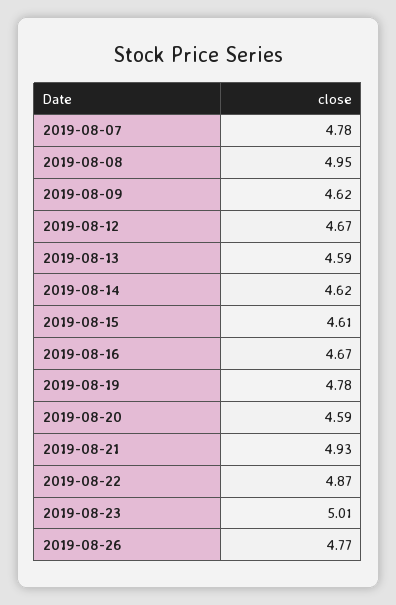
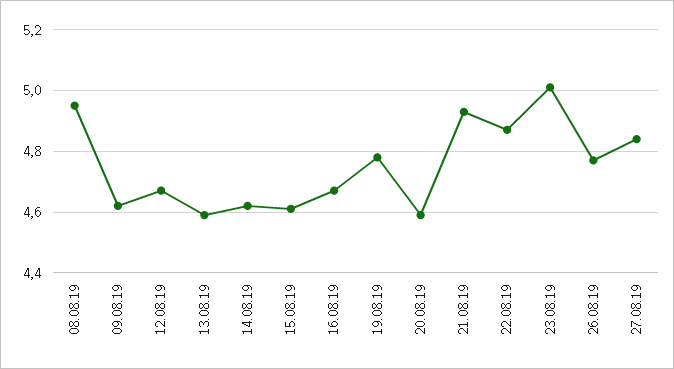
2019-08-07: 4.78 -> none
27.08.19: none -> 4.85

